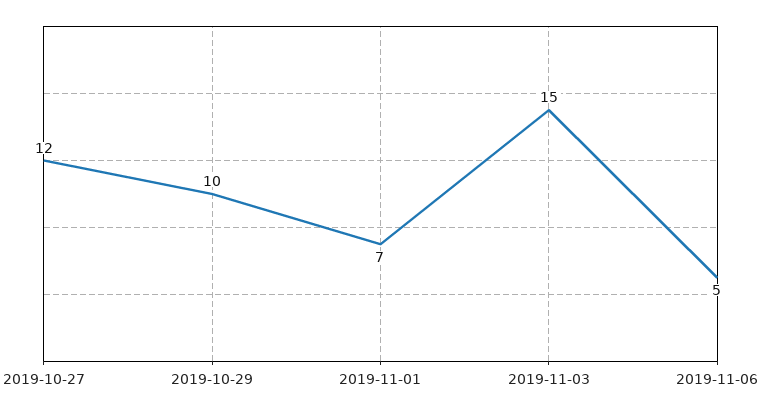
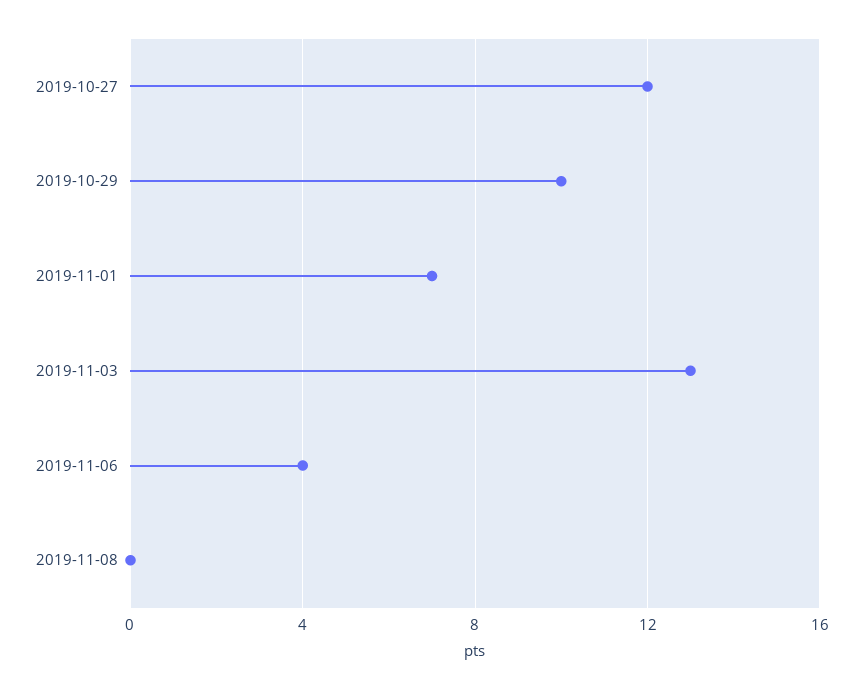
2019-11-03: 15 -> 13
2019-11-06: 5 -> 4
2019-11-08: none -> 0

